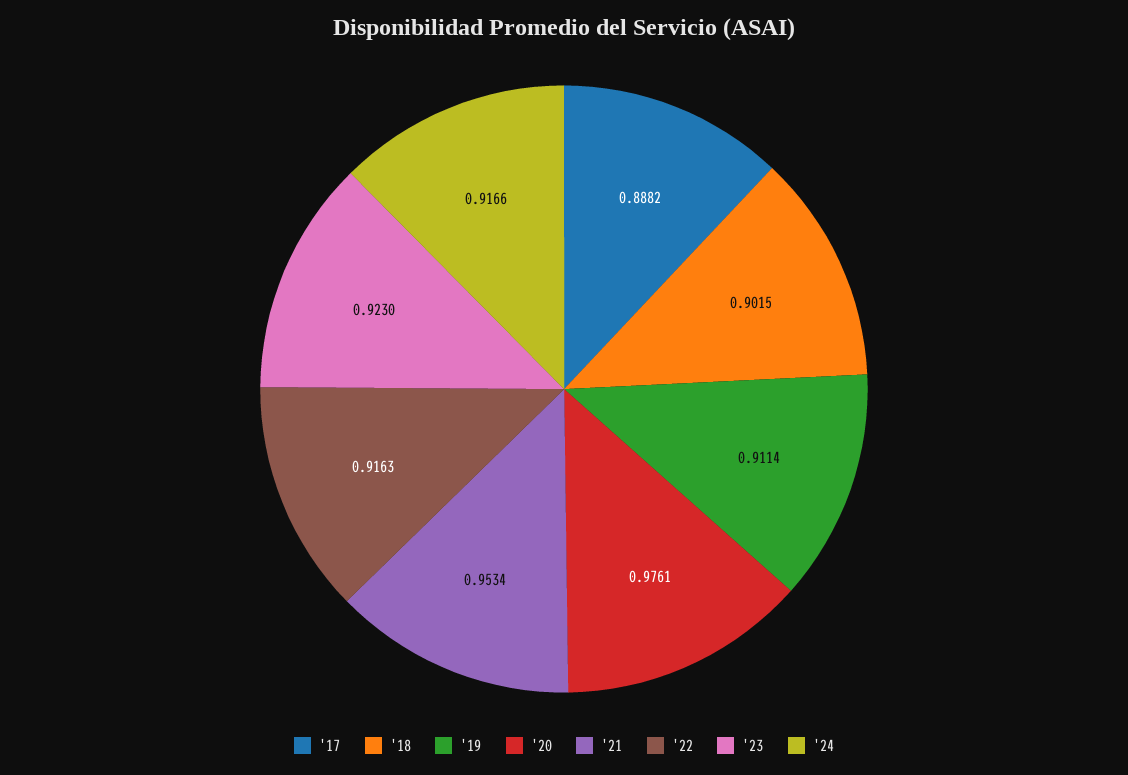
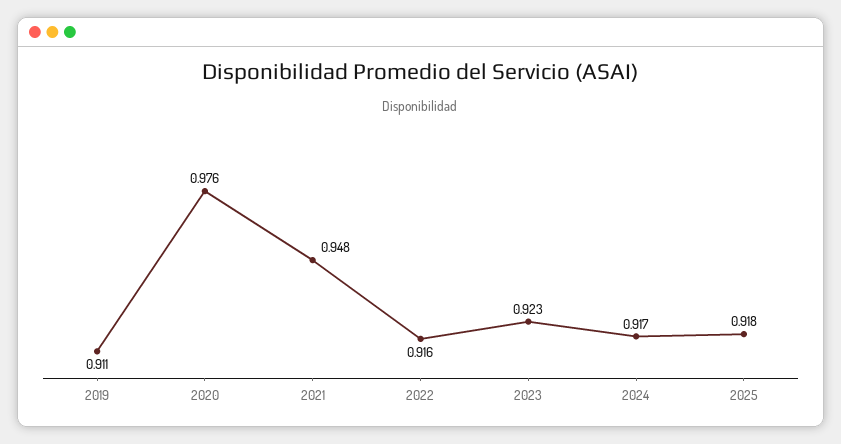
'17: 0.8882 -> none
'18: 0.9015 -> none
'21: 0.9534 -> 0.948
2025: none -> 0.918

